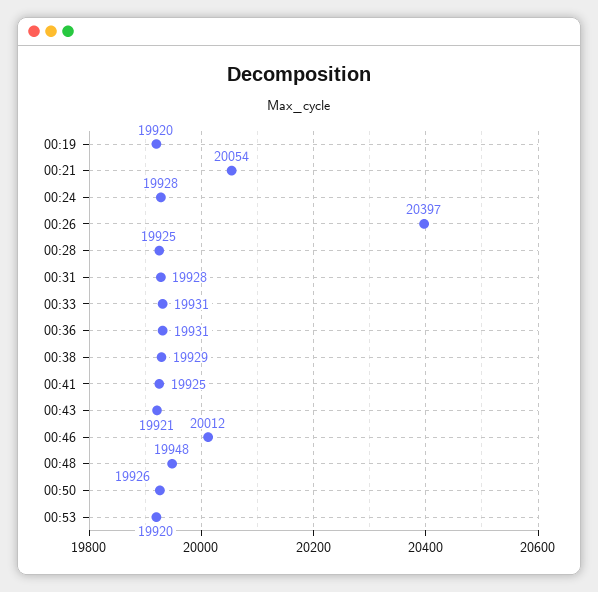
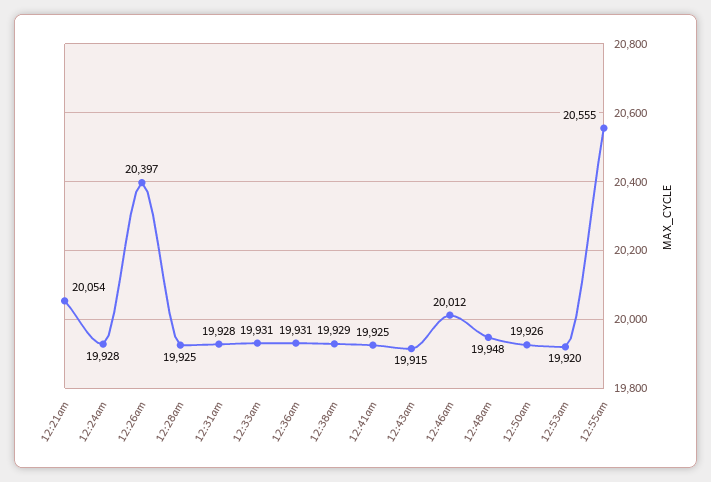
00:19: 19920 -> none
00:43: 19921 -> 19915
12:55am: none -> 20555

